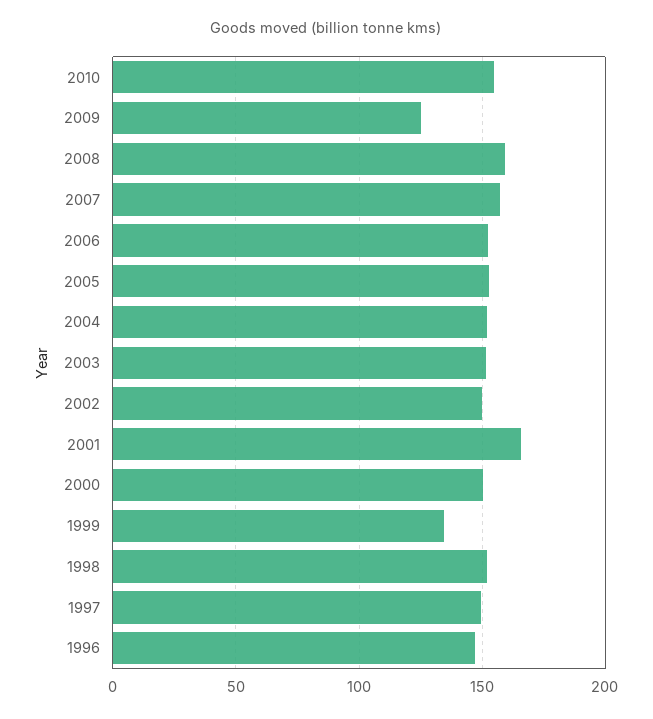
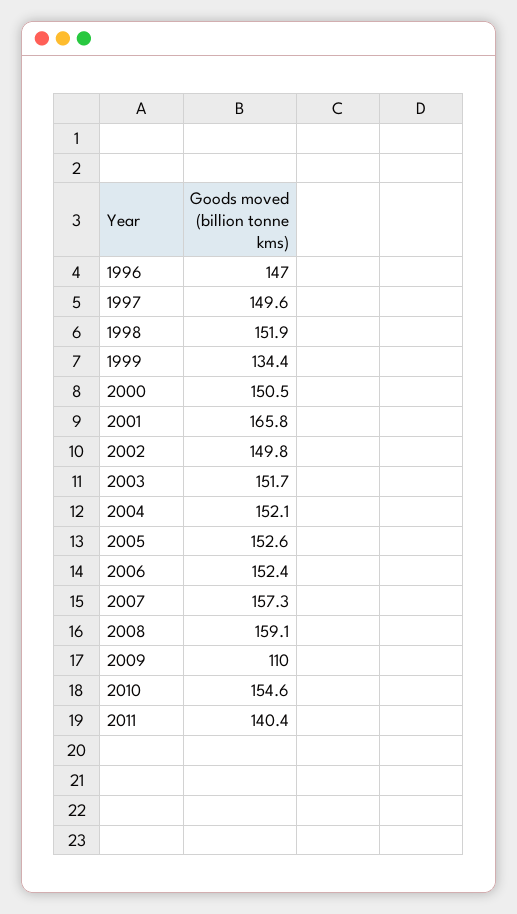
2009: 125 -> 110
2011: none -> 140.4

